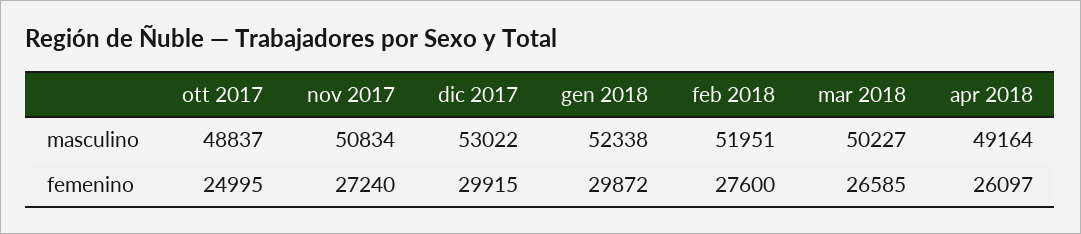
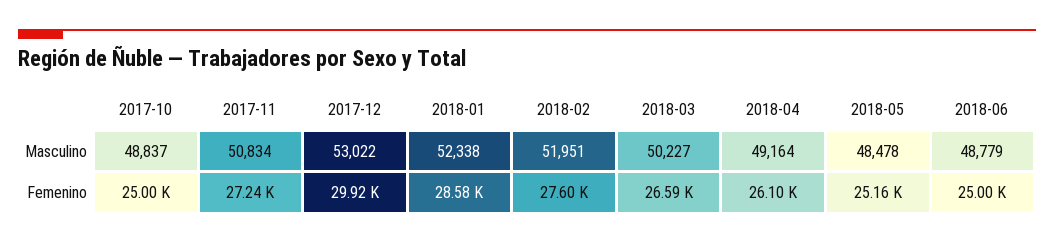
gen 2018, femenino: 29872 -> 28580
2018-05, masculino: none -> 48478
2018-06, masculino: none -> 48779
2018-05, femenino: none -> 25160
2018-06, femenino: none -> 25000

